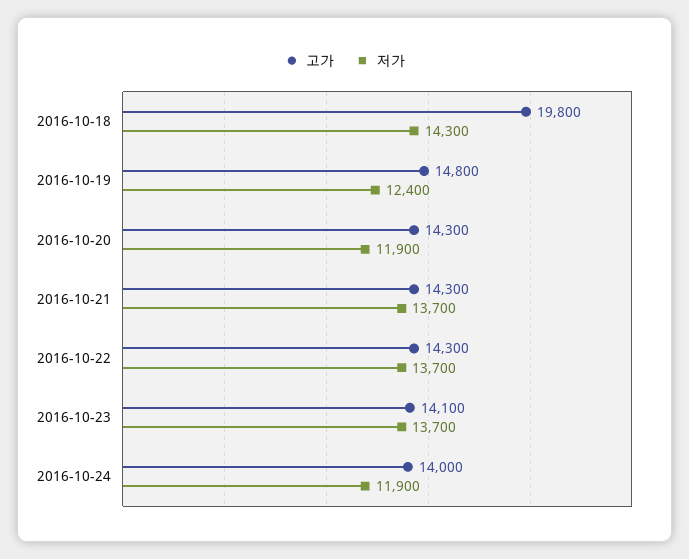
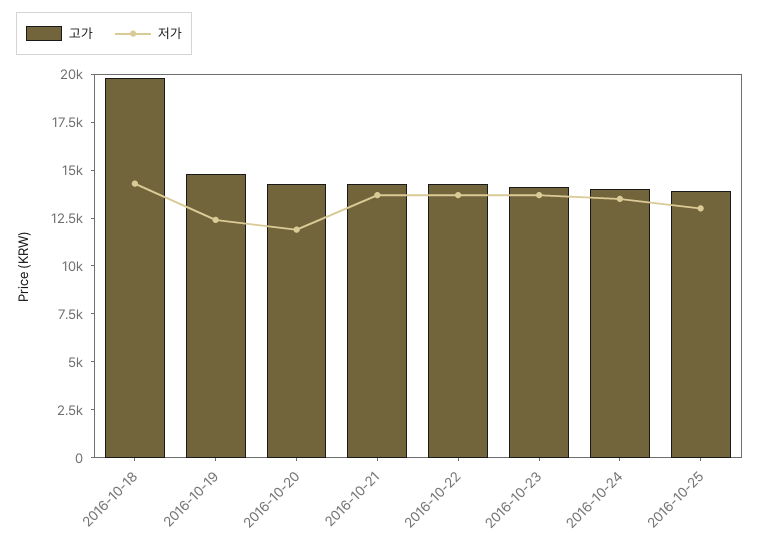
저가, 2016-10-24: 11900 -> 13500
고가, 2016-10-25: none -> 14000
저가, 2016-10-25: none -> 13000

